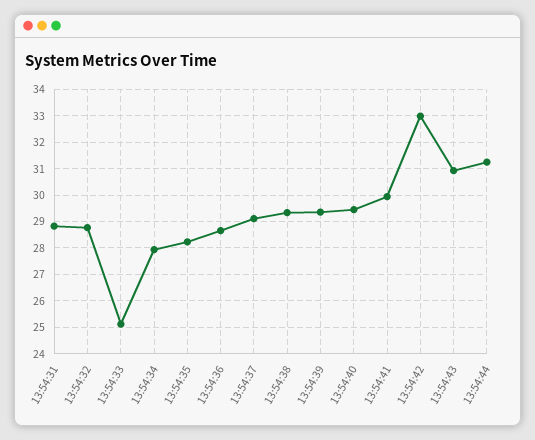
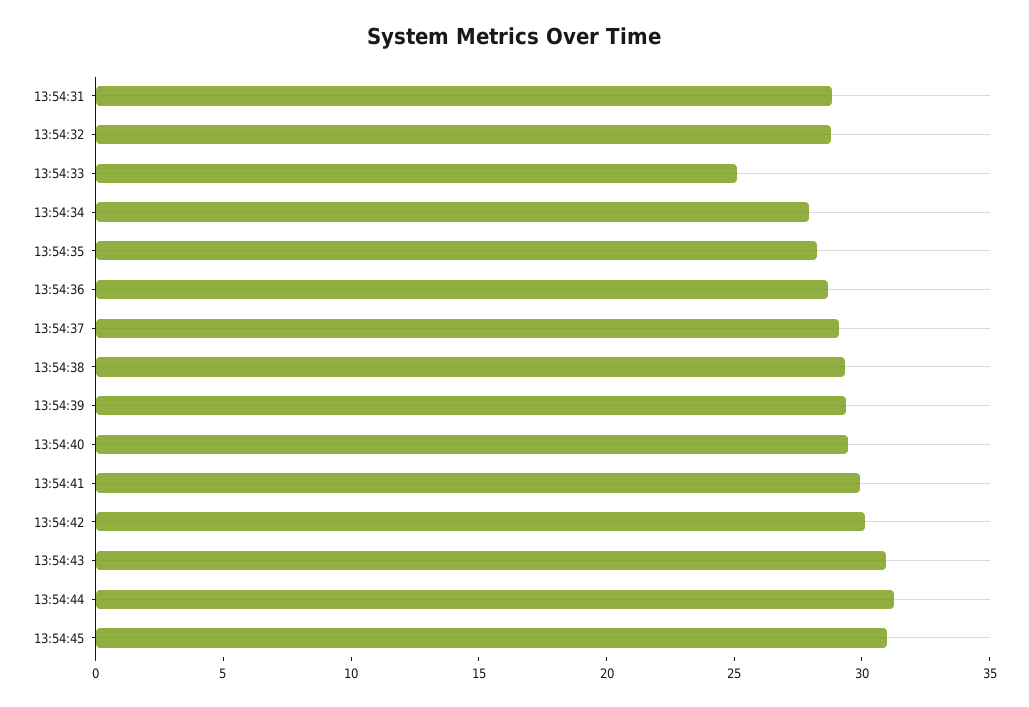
13:54:42: 33 -> 30
13:54:45: none -> 31

